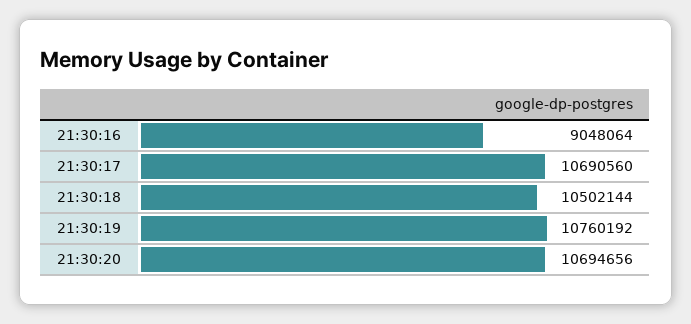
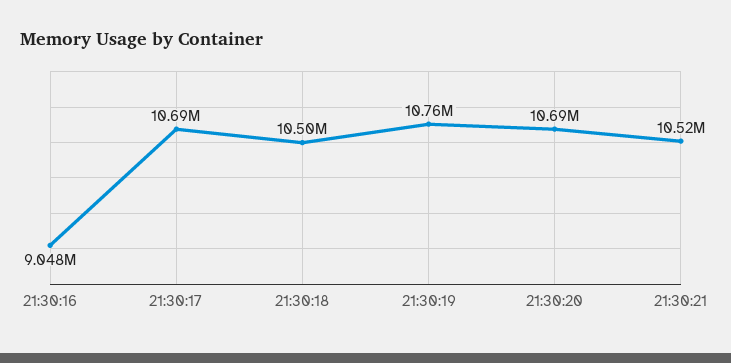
21:30:21: none -> 10520000

